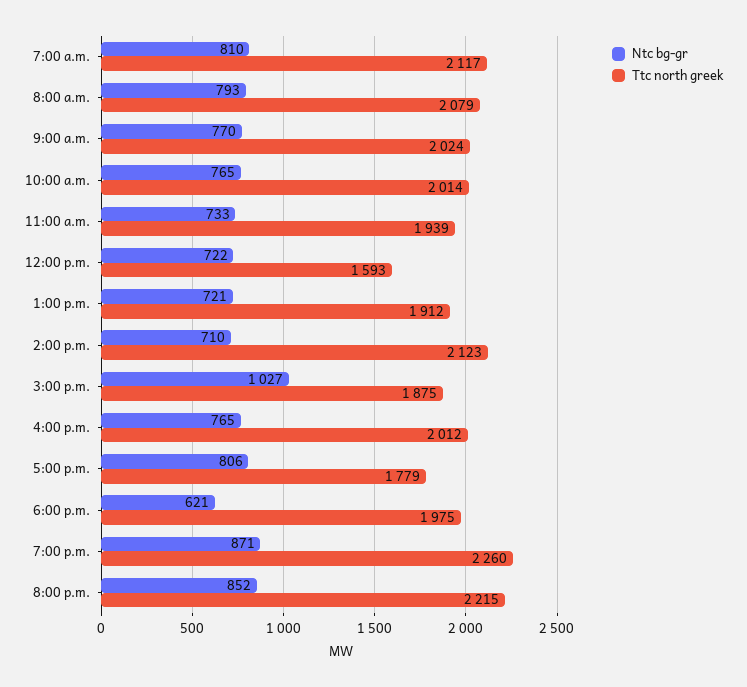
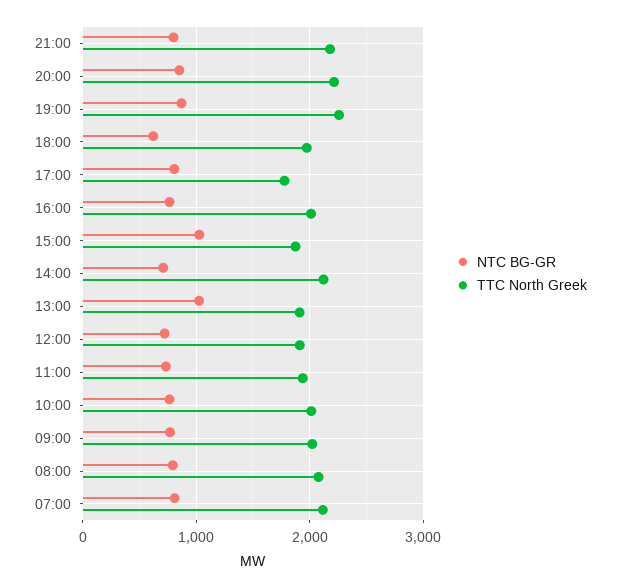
Ttc north greek, 12:00 p.m.: 1593 -> 1900
Ntc bg-gr, 1:00 p.m.: 721 -> 1000
Ntc bg-gr, 21:00: none -> 800
Ttc north greek, 21:00: none -> 2200

